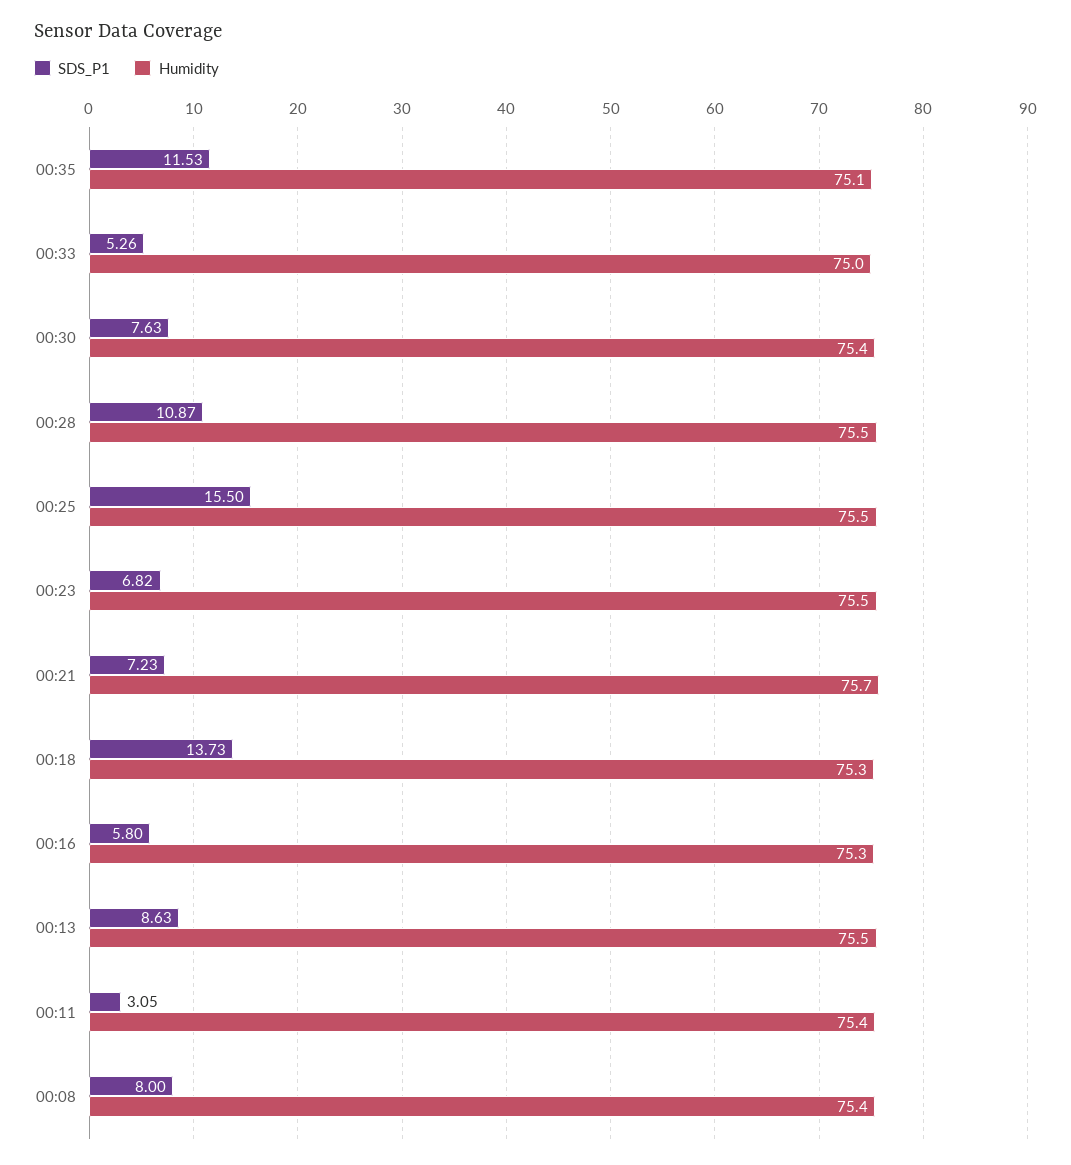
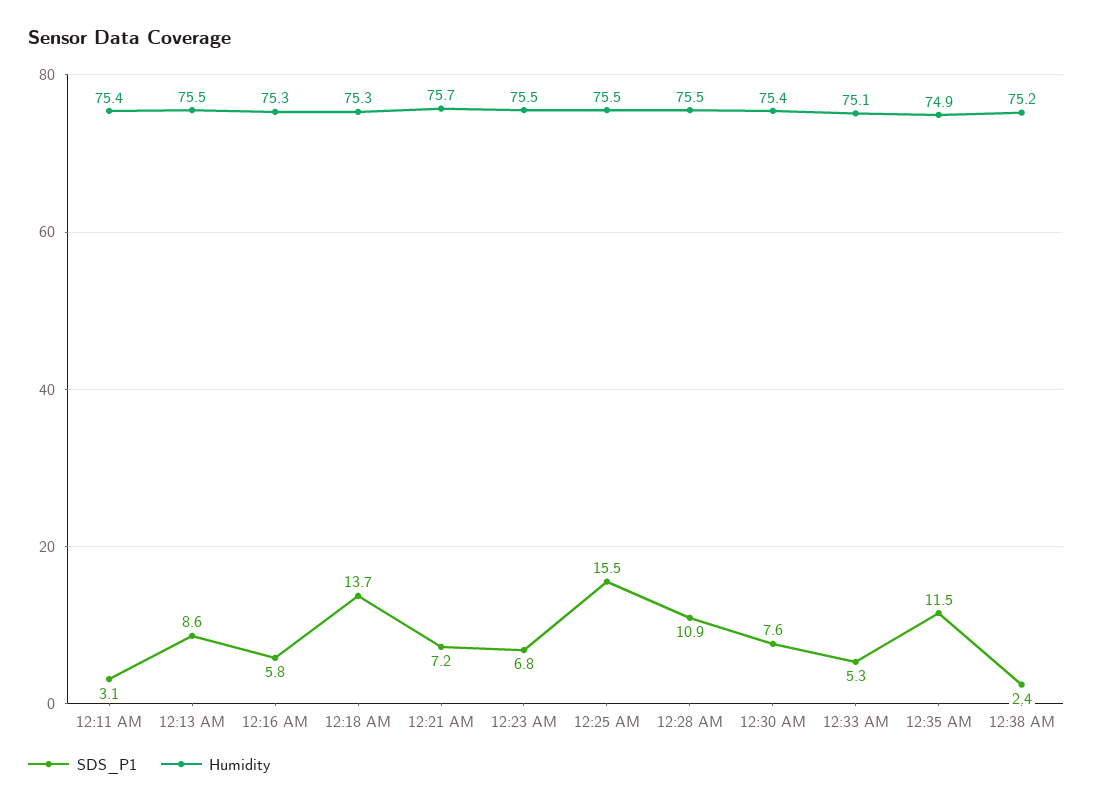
Humidity, 00:35: 75.1 -> 74.9
Humidity, 00:33: 75 -> 75.1
SDS_P1, 00:08: 8 -> none
Humidity, 00:08: 75.4 -> none
SDS_P1, 12:38 AM: none -> 2.4
Humidity, 12:38 AM: none -> 75.2

